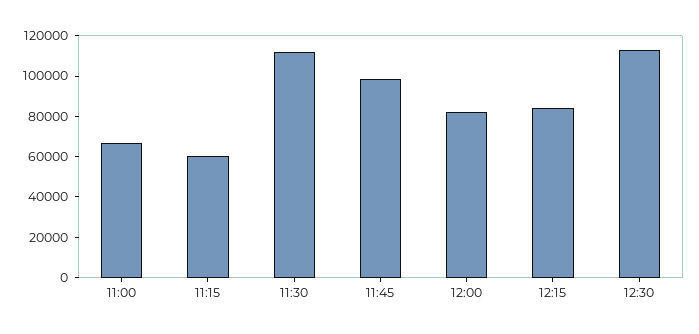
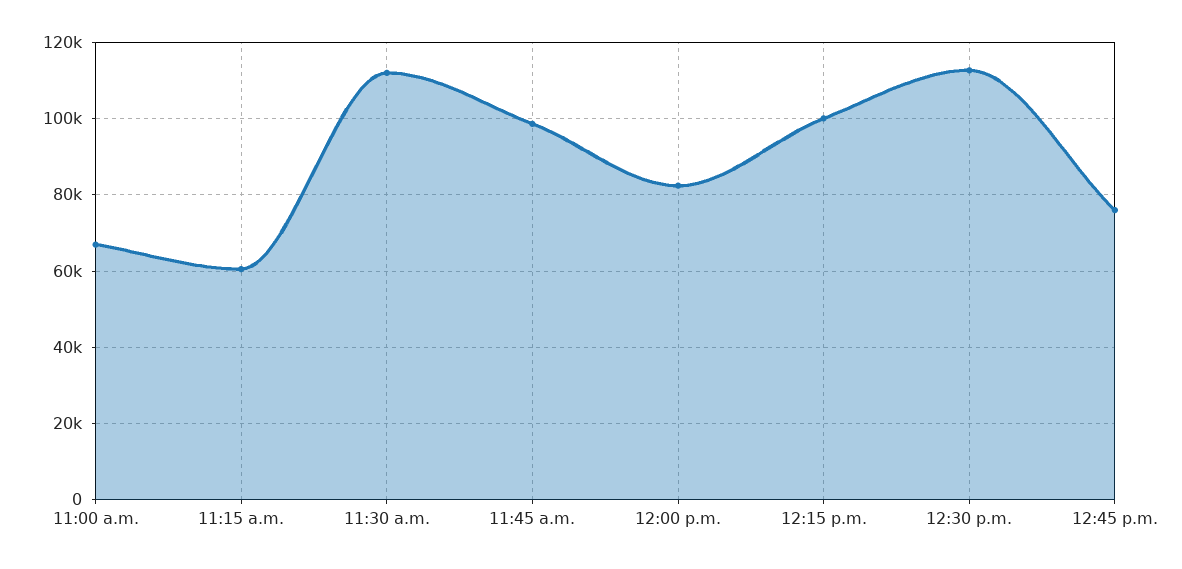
12:15: 85000 -> 100000
12:45 p.m.: none -> 76000

